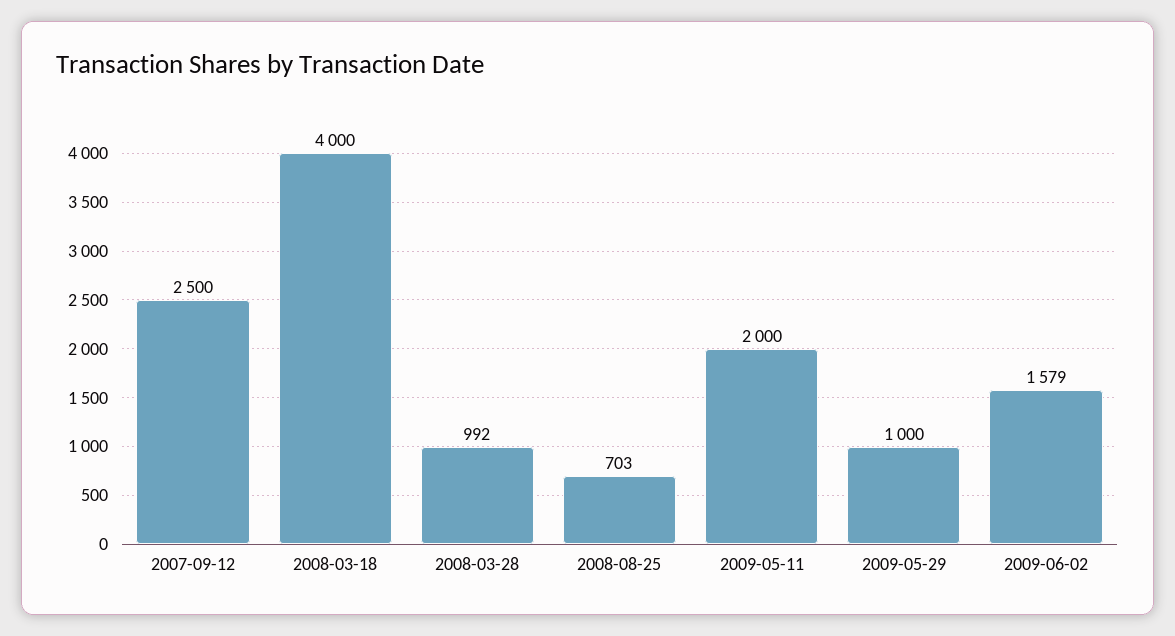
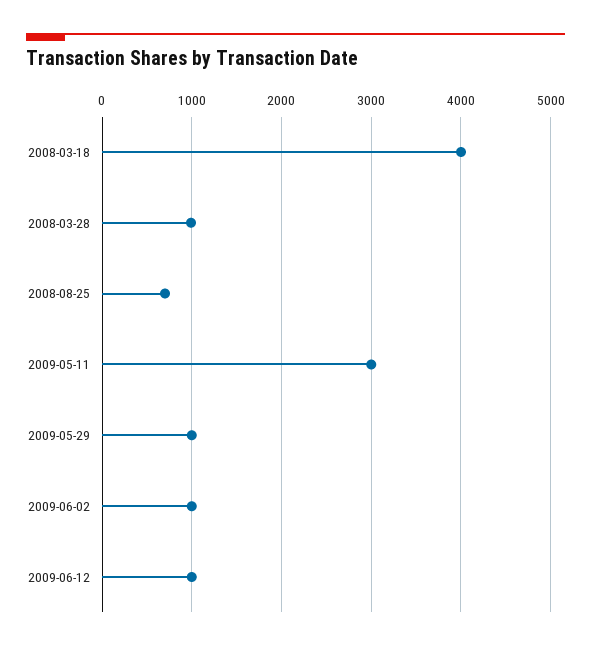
2007-09-12: 2500 -> none
2009-05-11: 2000 -> 3000
2009-06-02: 1579 -> 1000
2009-06-12: none -> 1000

